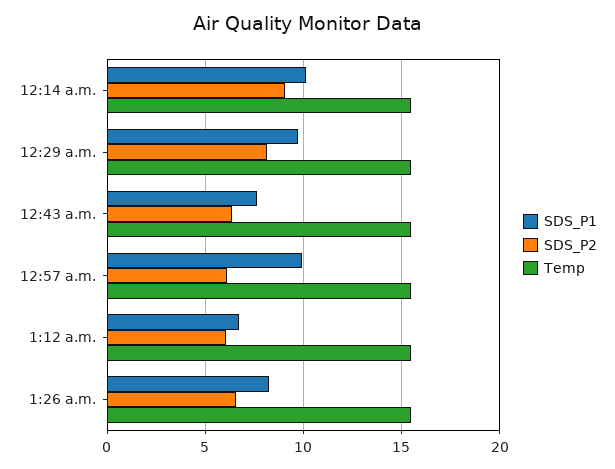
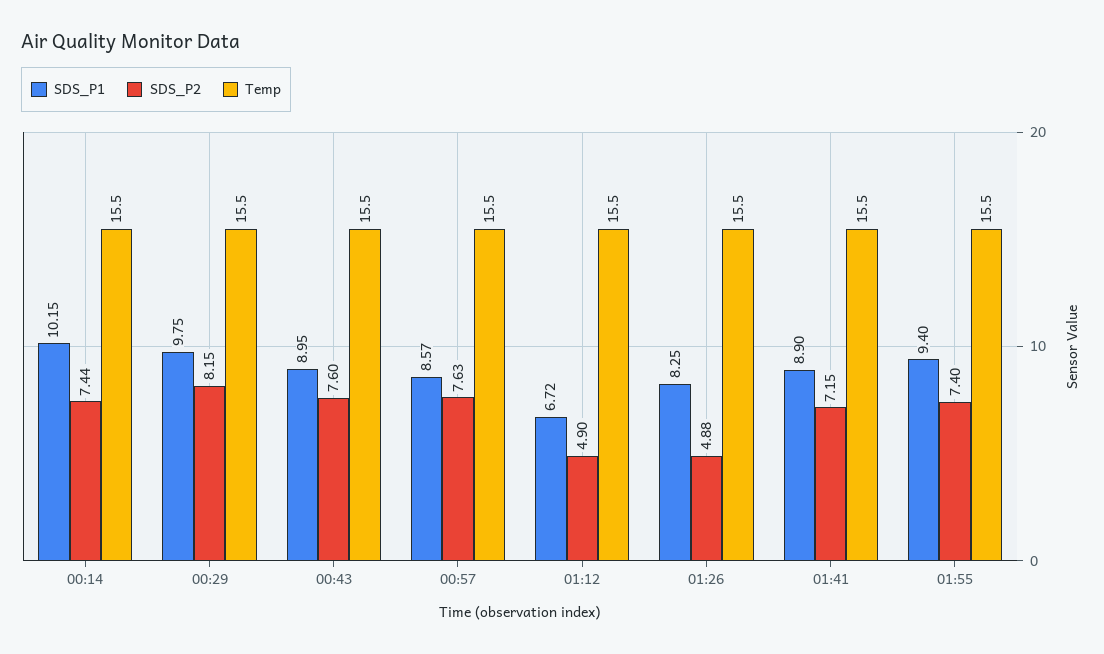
SDS_P2, 12:14 a.m.: 9 -> 7.44
SDS_P1, 12:43 a.m.: 7.5 -> 8.95
SDS_P2, 12:43 a.m.: 6.5 -> 7.6
SDS_P1, 12:57 a.m.: 10 -> 8.57
SDS_P2, 12:57 a.m.: 6 -> 7.63
SDS_P2, 1:12 a.m.: 6 -> 4.9
SDS_P2, 1:26 a.m.: 6.5 -> 4.88
SDS_P1, 01:41: none -> 8.9
SDS_P2, 01:41: none -> 7.15
Temp, 01:41: none -> 15.5
SDS_P1, 01:55: none -> 9.4
SDS_P2, 01:55: none -> 7.4
Temp, 01:55: none -> 15.5

